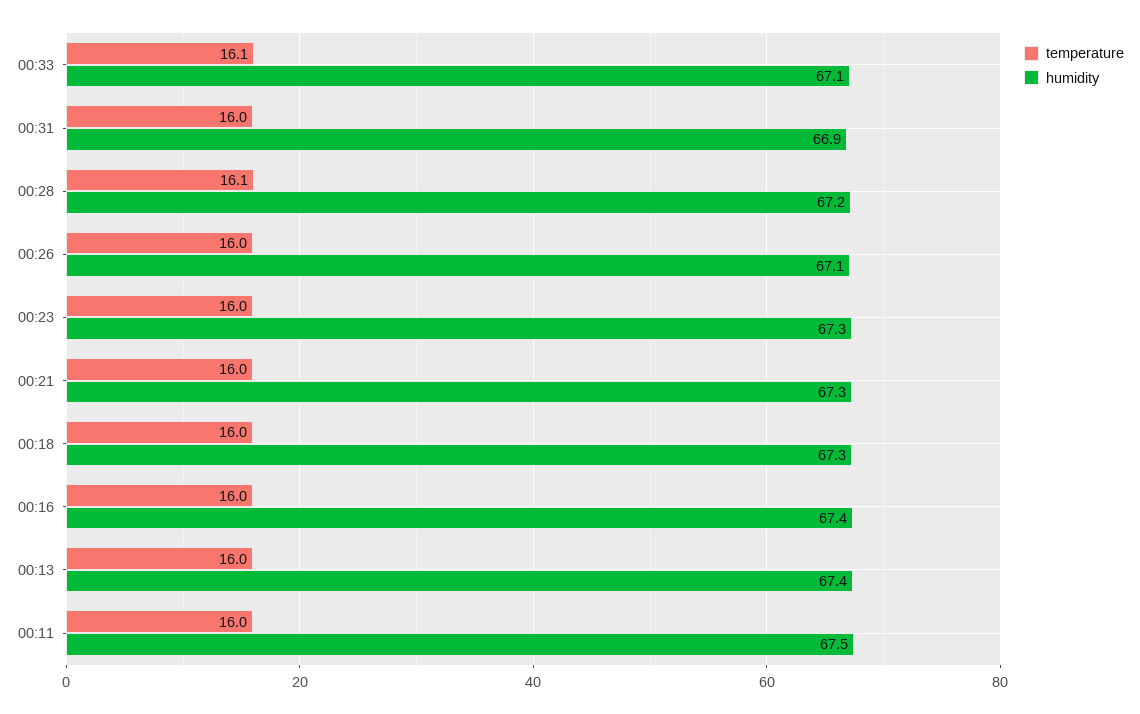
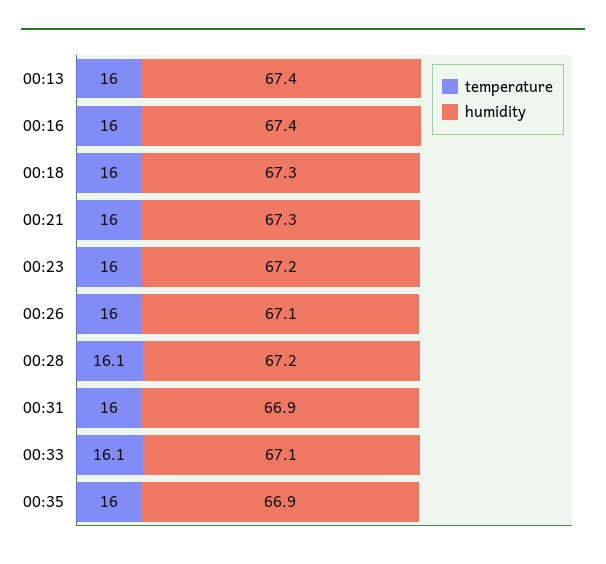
humidity, 00:23: 67.3 -> 67.2
temperature, 00:11: 16 -> none
humidity, 00:11: 67.5 -> none
temperature, 00:35: none -> 16
humidity, 00:35: none -> 66.9

